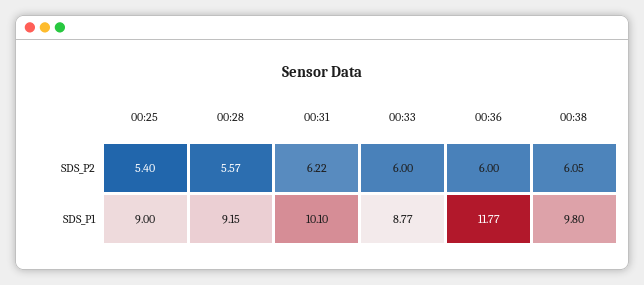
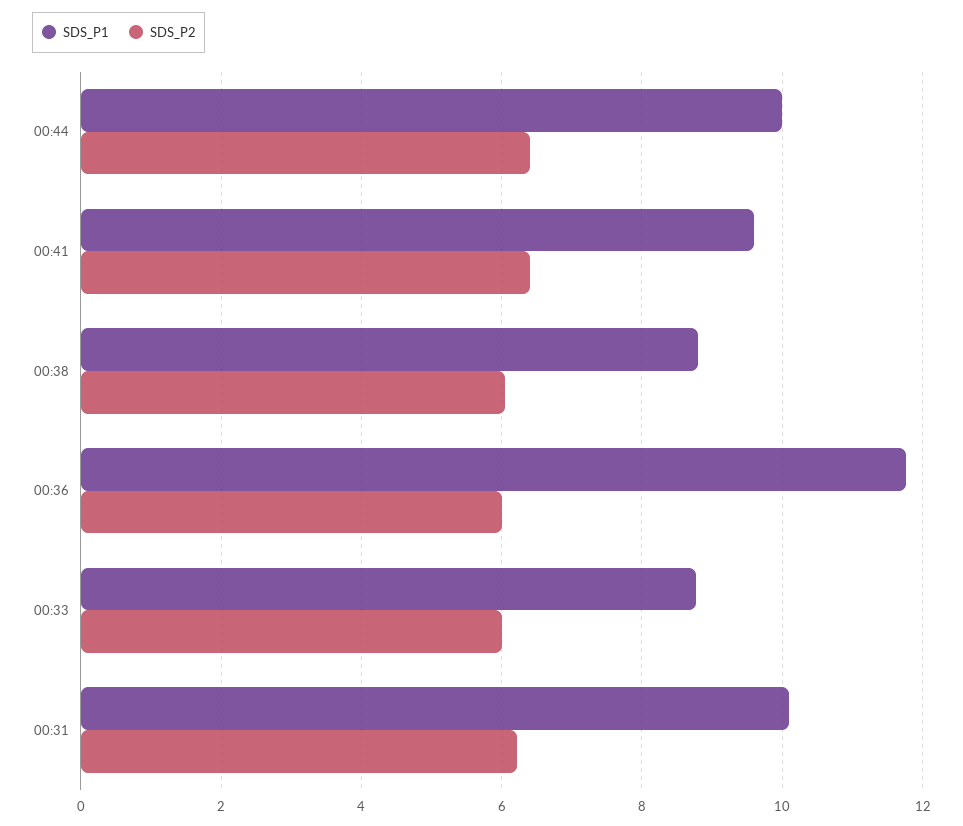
SDS_P2, 00:25: 5.4 -> none
SDS_P2, 00:28: 5.57 -> none
SDS_P1, 00:25: 9 -> none
SDS_P1, 00:28: 9.15 -> none
SDS_P1, 00:38: 9.8 -> 8.8
SDS_P1, 00:44: none -> 10
SDS_P2, 00:44: none -> 6.4
SDS_P1, 00:41: none -> 9.6
SDS_P2, 00:41: none -> 6.4

